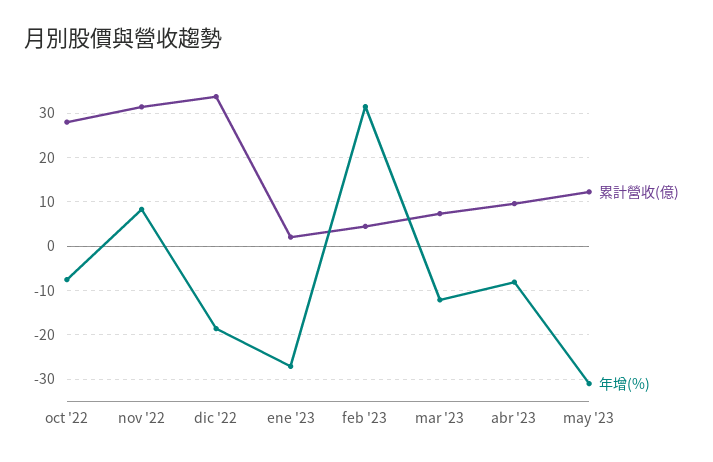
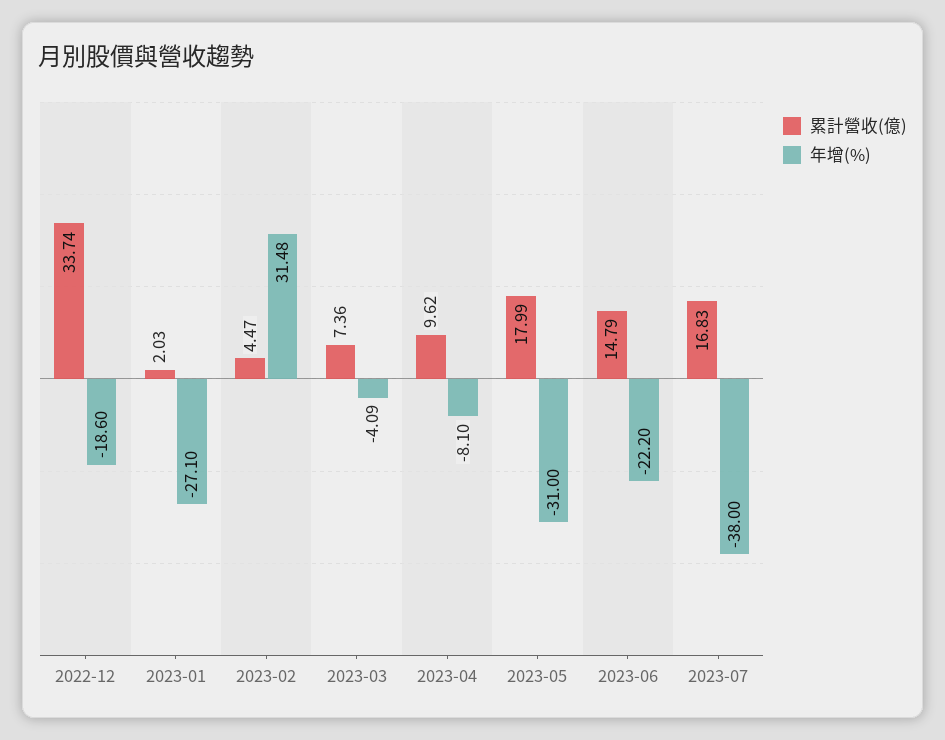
累計營收(億), oct '22: 28 -> none
年增(%), oct '22: -8 -> none
累計營收(億), nov '22: 32 -> none
年增(%), nov '22: 8 -> none
年增(%), mar '23: -12 -> -4.09
累計營收(億), may '23: 12 -> 17.99
累計營收(億), 2023-06: none -> 14.79
年增(%), 2023-06: none -> -22.2
累計營收(億), 2023-07: none -> 16.83
年增(%), 2023-07: none -> -38

